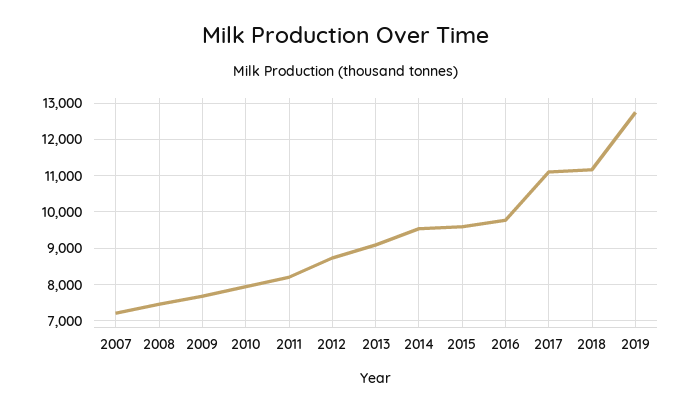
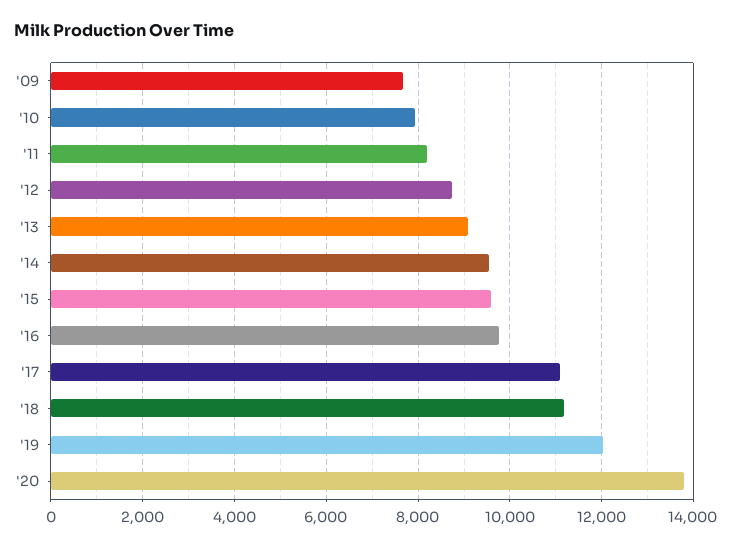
2007: 7200 -> none
2008: 7400 -> none
2019: 12800 -> 12000
'20: none -> 13800

